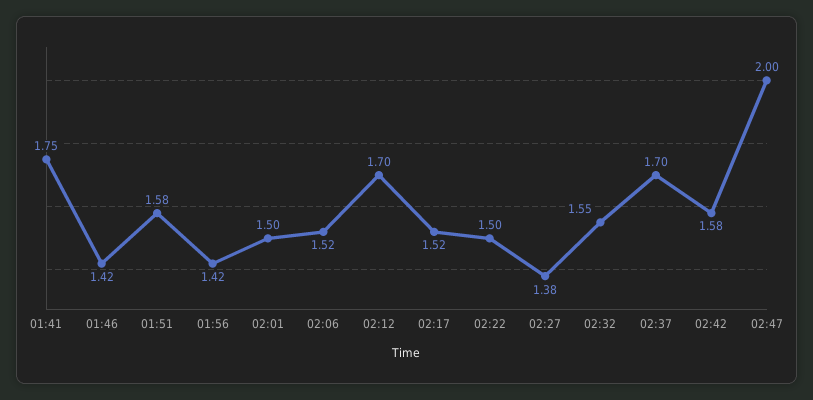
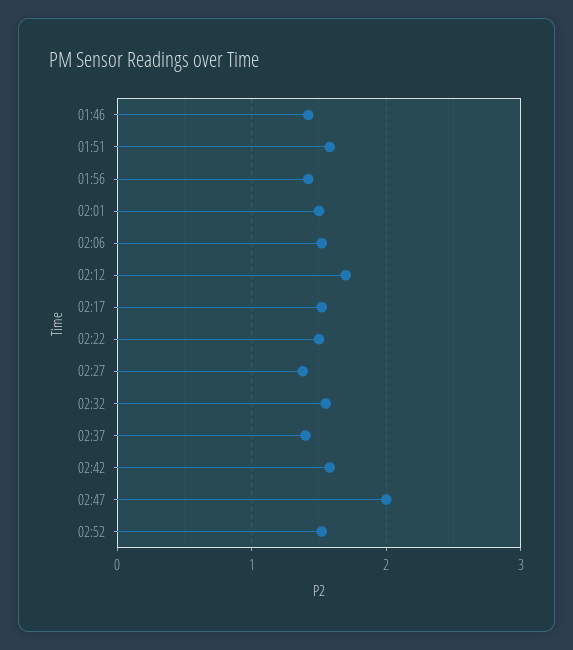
01:41: 1.75 -> none
02:37: 1.7 -> 1.4
02:52: none -> 1.5

